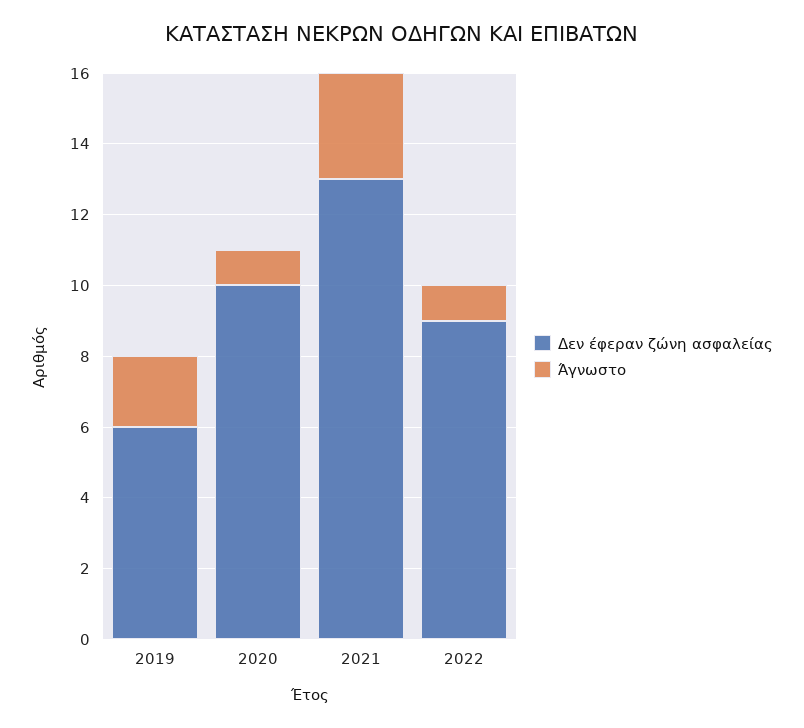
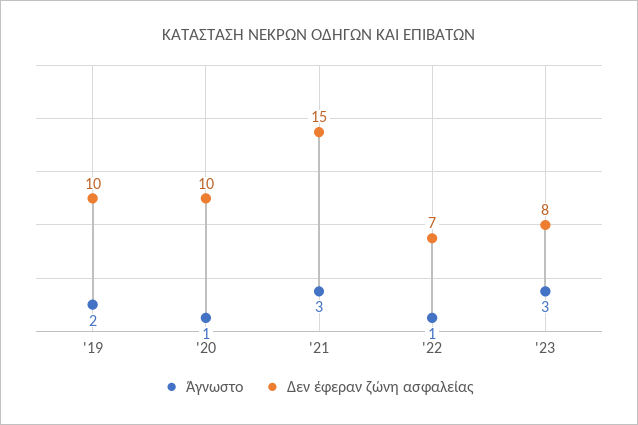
Δεν έφεραν ζώνη ασφαλείας, 2019: 6 -> 10
Δεν έφεραν ζώνη ασφαλείας, 2021: 13 -> 15
Δεν έφεραν ζώνη ασφαλείας, 2022: 9 -> 7
Άγνωστο, '23: none -> 3
Δεν έφεραν ζώνη ασφαλείας, '23: none -> 8

